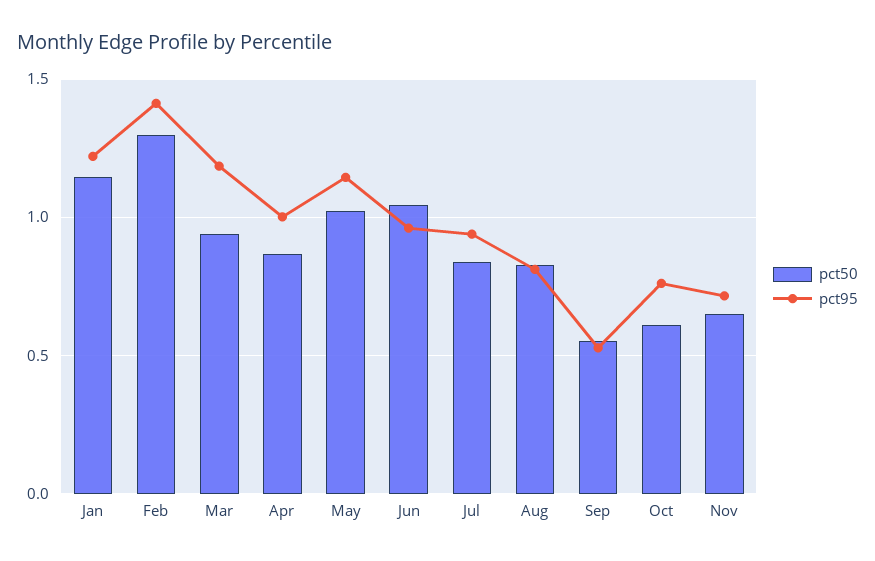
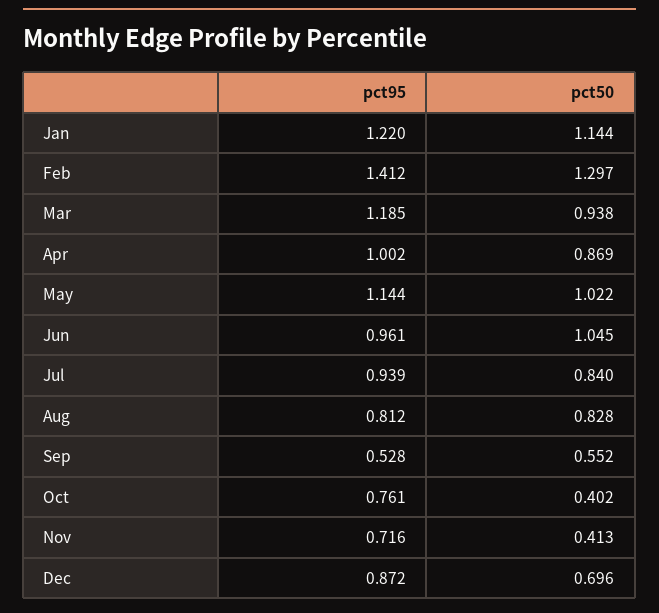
pct50, Oct: 0.6 -> 0.402
pct50, Nov: 0.65 -> 0.413
pct95, Dec: none -> 0.872
pct50, Dec: none -> 0.696

